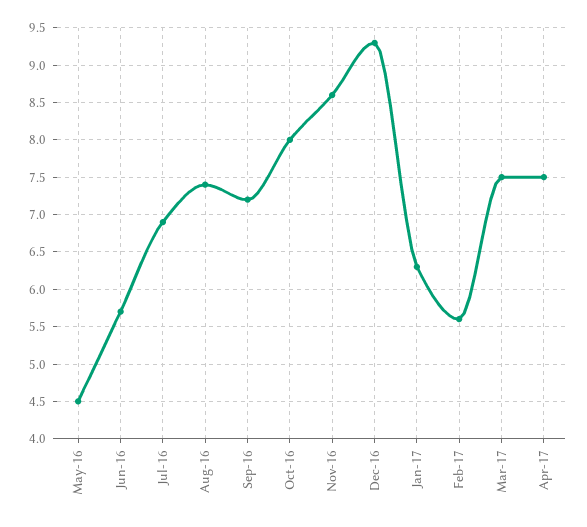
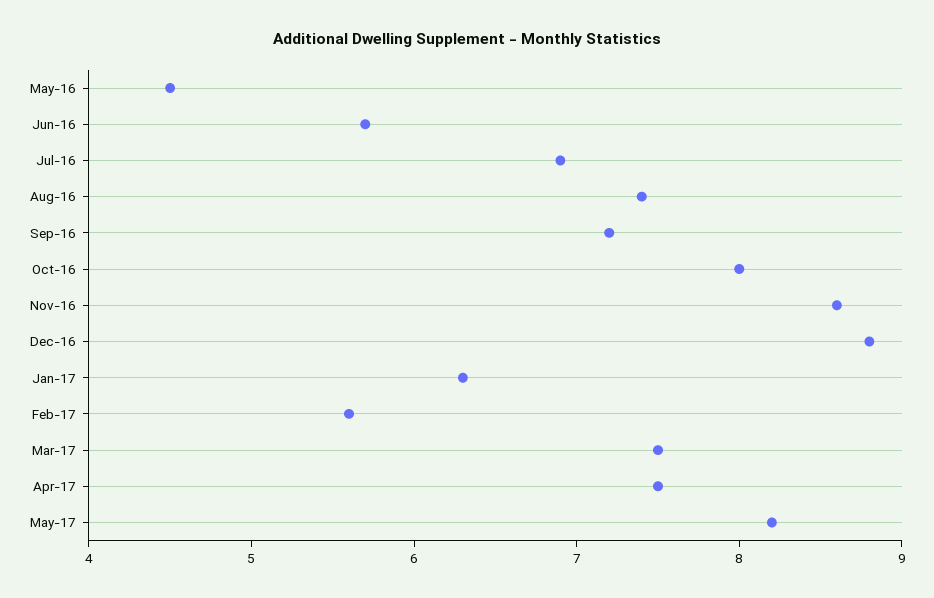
Dec-16: 9.3 -> 8.8
May-17: none -> 8.2

